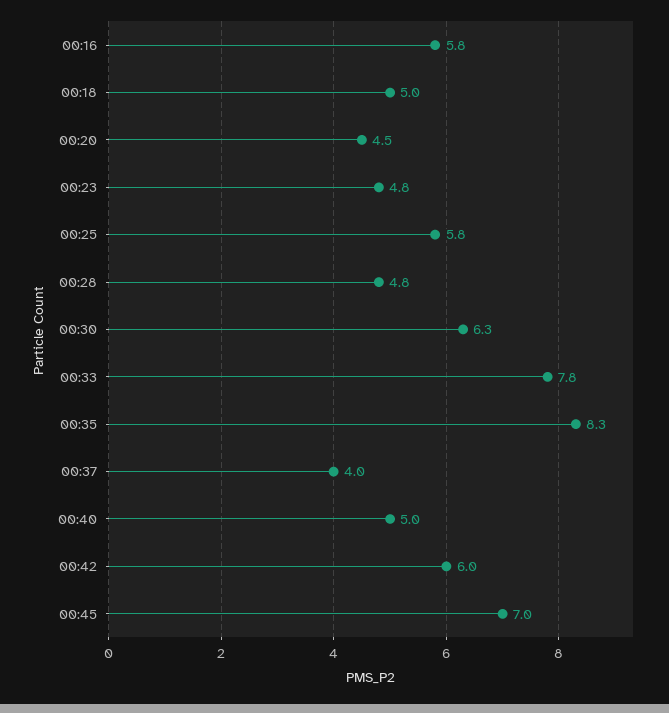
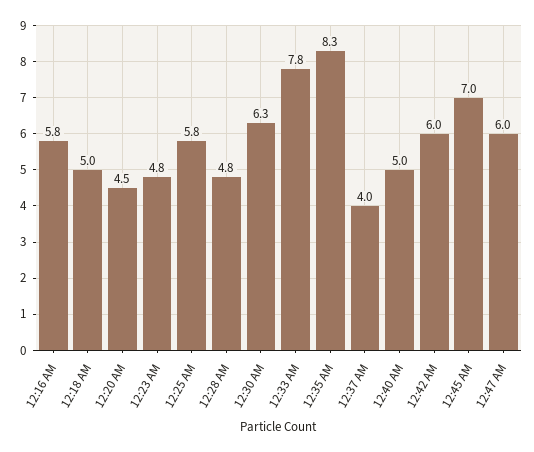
12:47 AM: none -> 6

